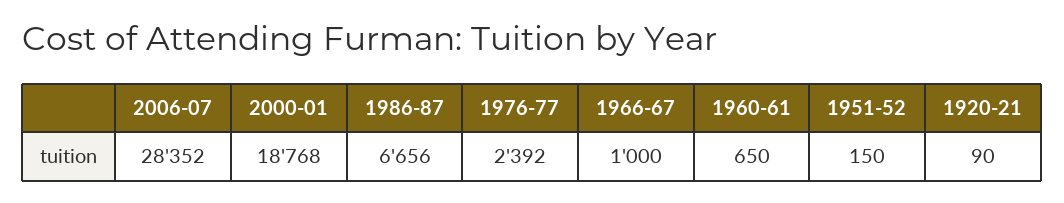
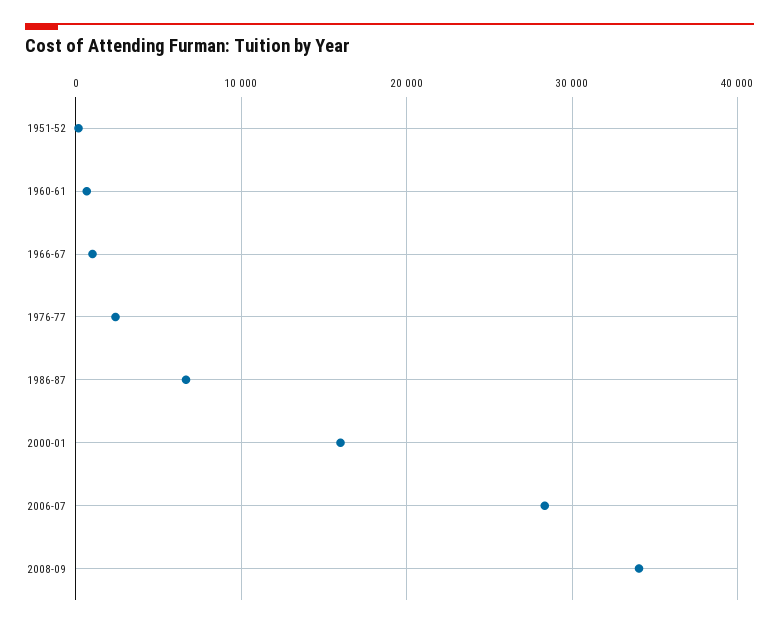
2000-01: 18768 -> 16000
1920-21: 90 -> none
2008-09: none -> 34000

